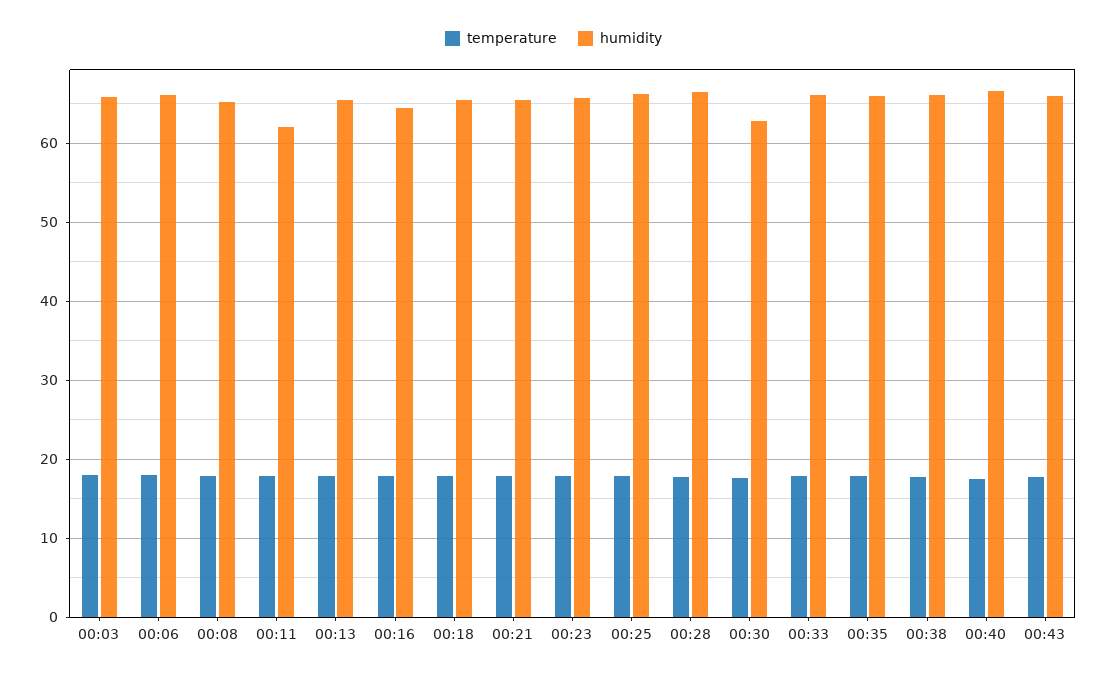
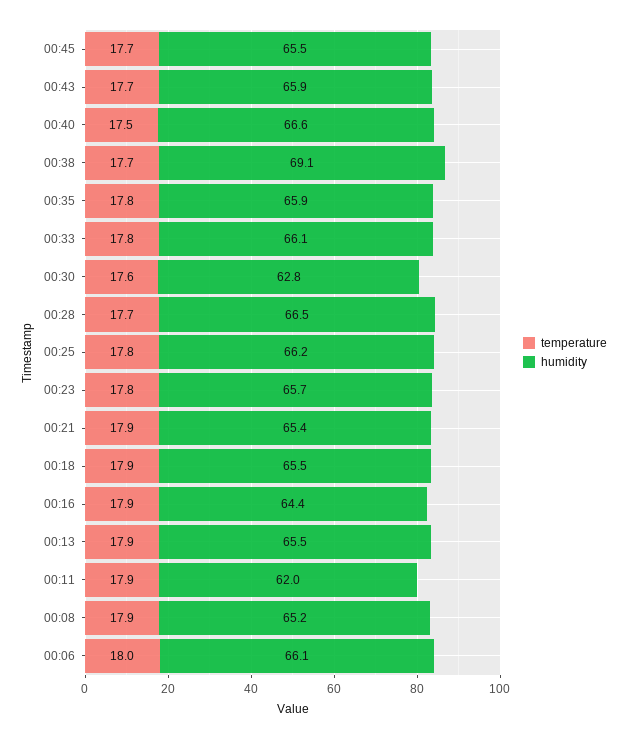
temperature, 00:03: 18 -> none
humidity, 00:03: 66 -> none
humidity, 00:38: 66 -> 69.1
temperature, 00:45: none -> 17.7
humidity, 00:45: none -> 65.5

